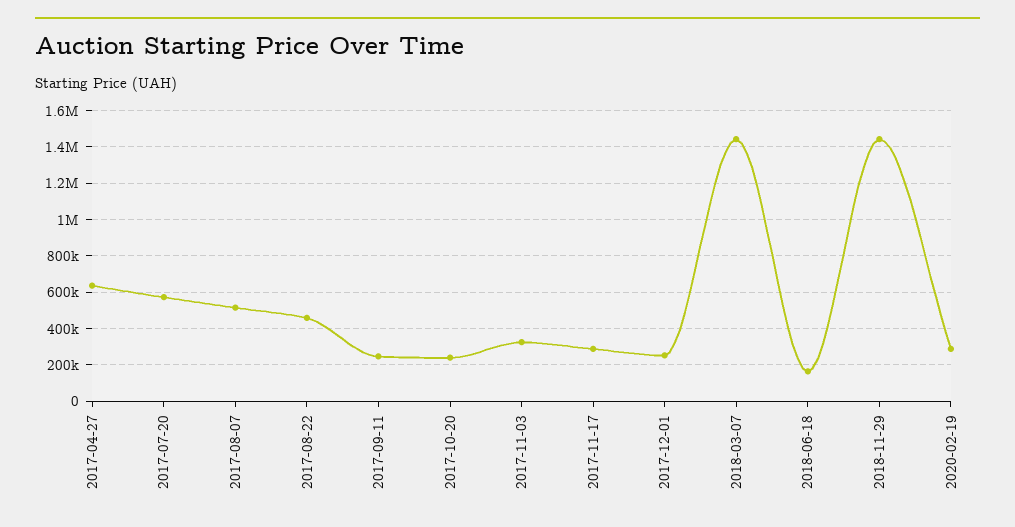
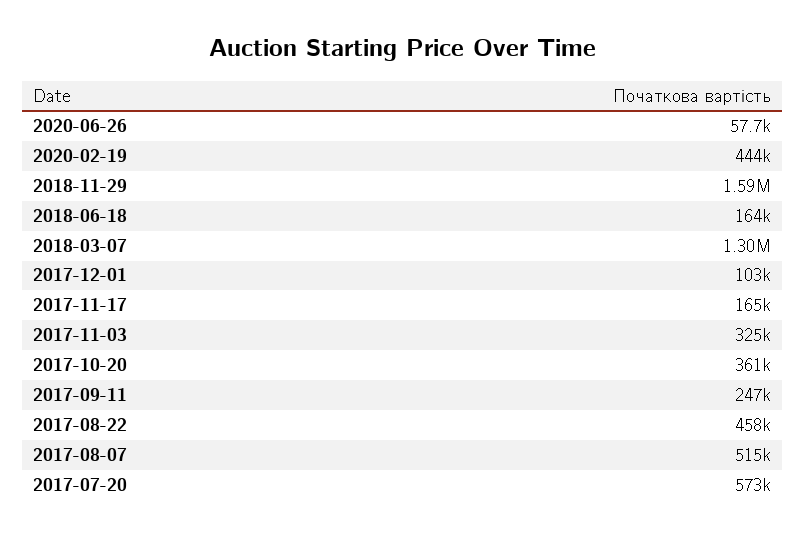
2017-04-27: 650000 -> none
2017-10-20: 250000 -> 361000
2017-11-17: 300000 -> 165000
2017-12-01: 250000 -> 103000
2018-03-07: 1450000 -> 1300000
2018-11-29: 1450000 -> 1590000
2020-02-19: 300000 -> 444000
2020-06-26: none -> 57700

